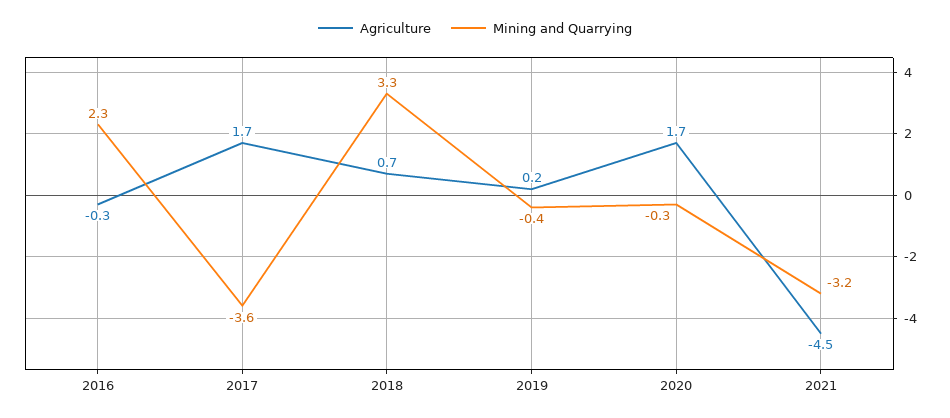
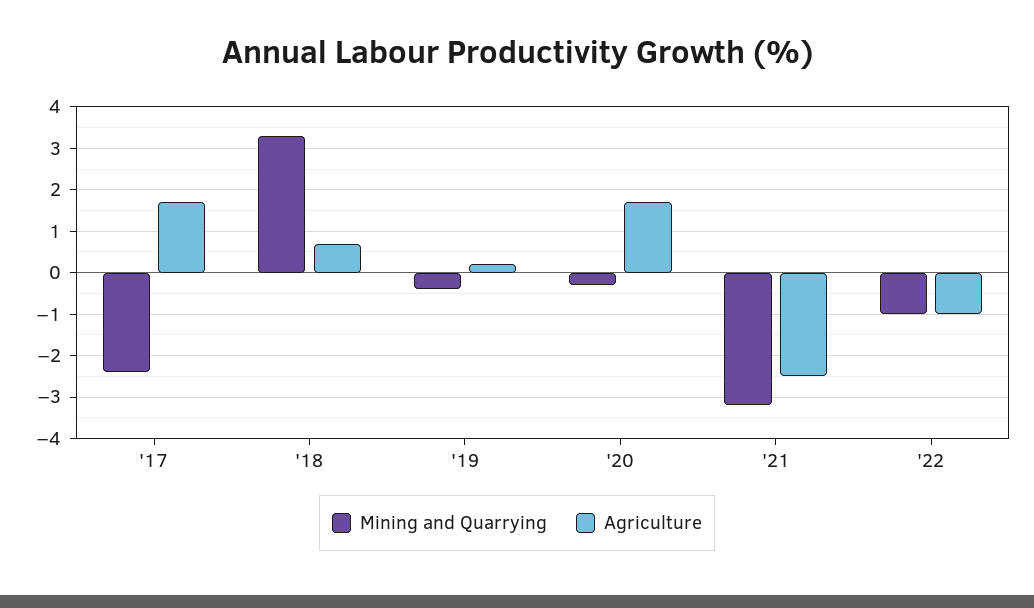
Agriculture, 2016: -0.3 -> none
Mining and Quarrying, 2016: 2.3 -> none
Mining and Quarrying, 2017: -3.6 -> -2.5
Agriculture, 2021: -4.5 -> -2.5
Mining and Quarrying, '22: none -> -1
Agriculture, '22: none -> -1

